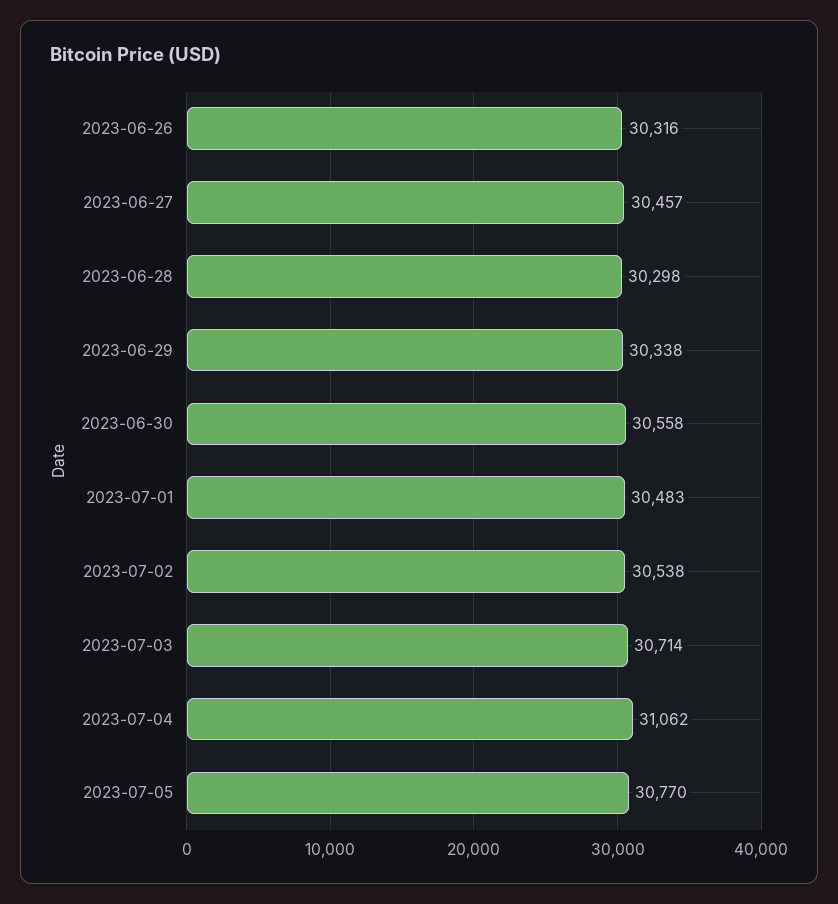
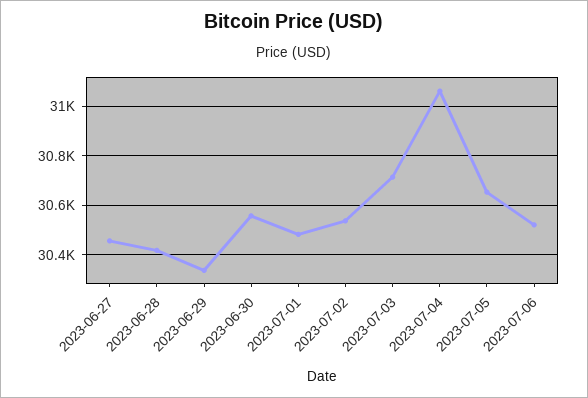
2023-06-26: 30316 -> none
2023-06-28: 30298 -> 30425
2023-07-05: 30770 -> 30650
2023-07-06: none -> 30525

